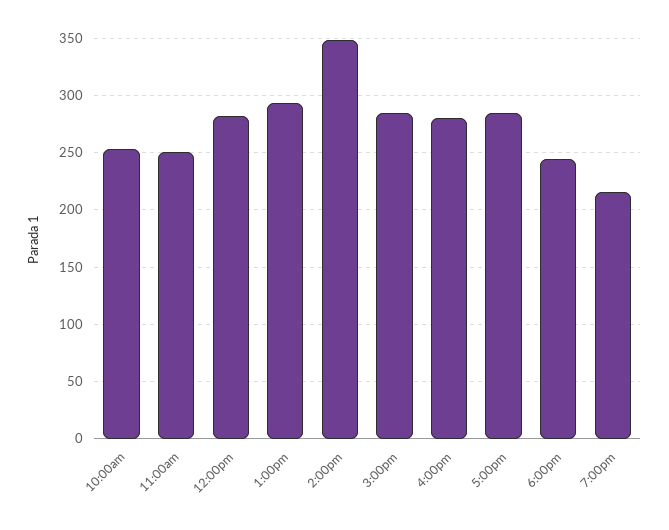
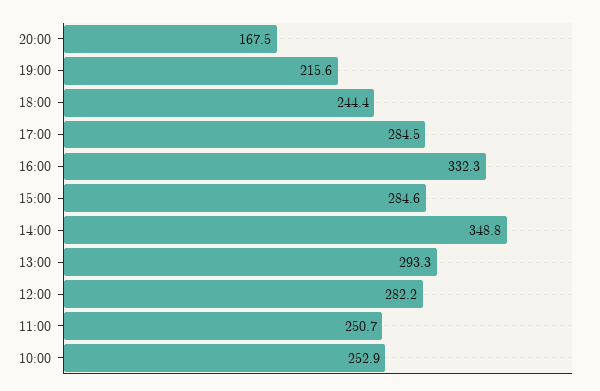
4:00pm: 280 -> 332.3
20:00: none -> 167.5

